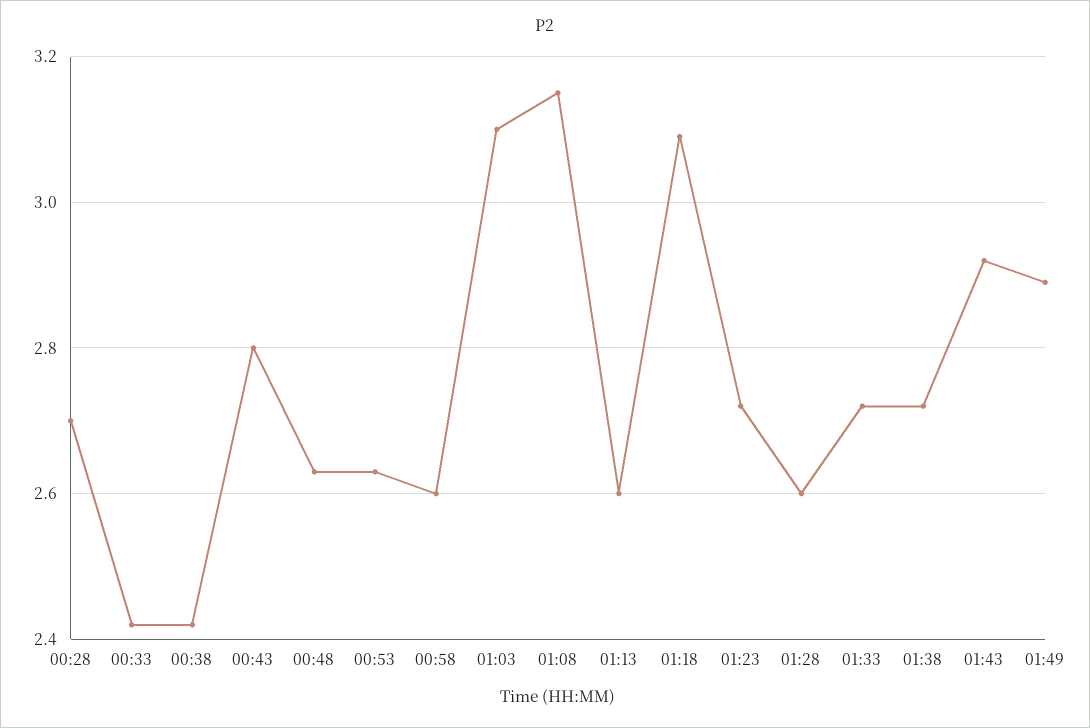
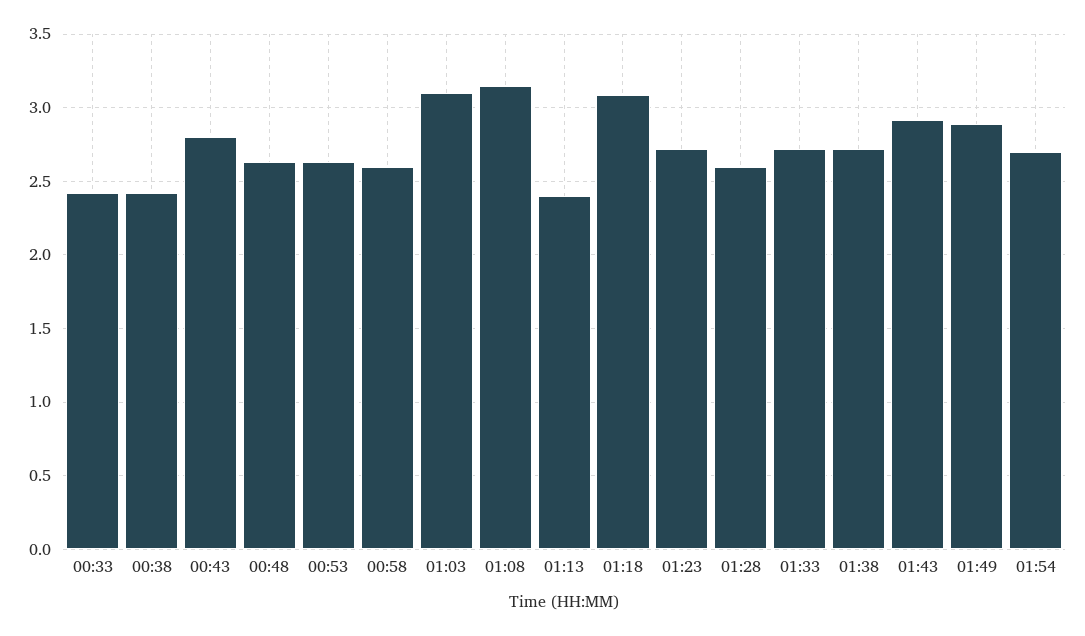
00:28: 2.7 -> none
01:13: 2.6 -> 2.4
01:54: none -> 2.7

